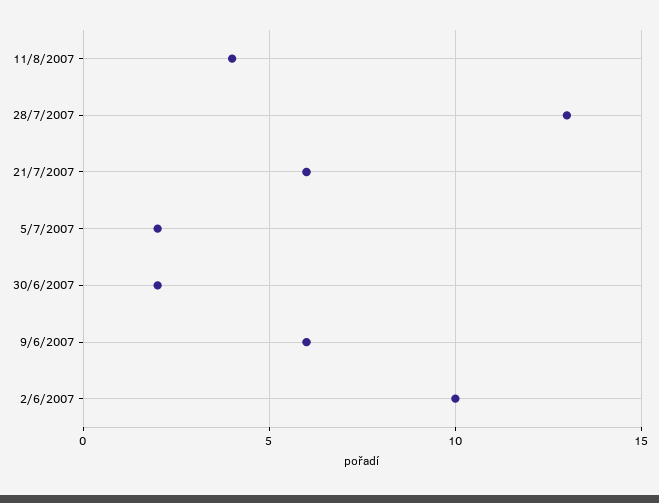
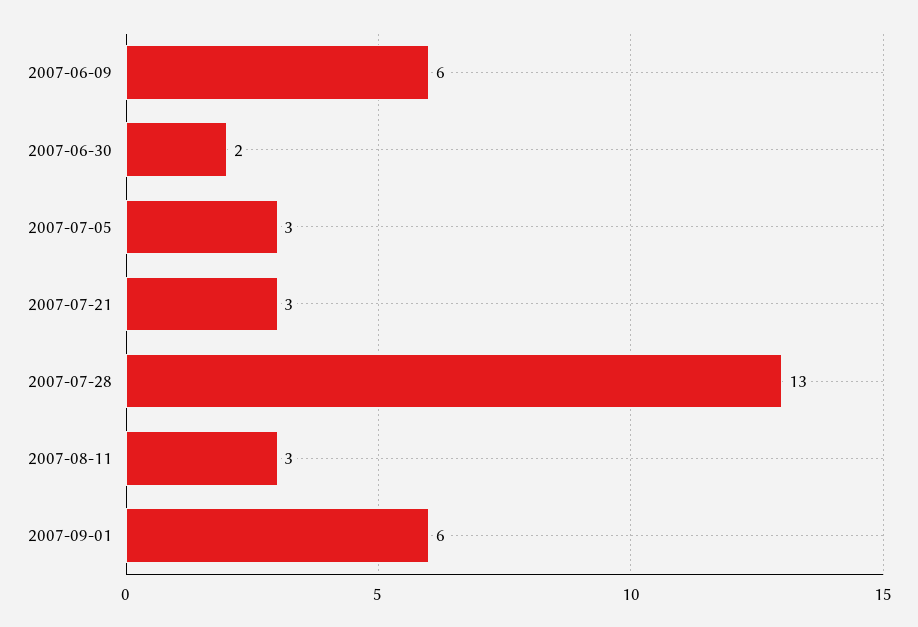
11/8/2007: 4 -> 3
21/7/2007: 6 -> 3
5/7/2007: 2 -> 3
2/6/2007: 10 -> none
2007-09-01: none -> 6

